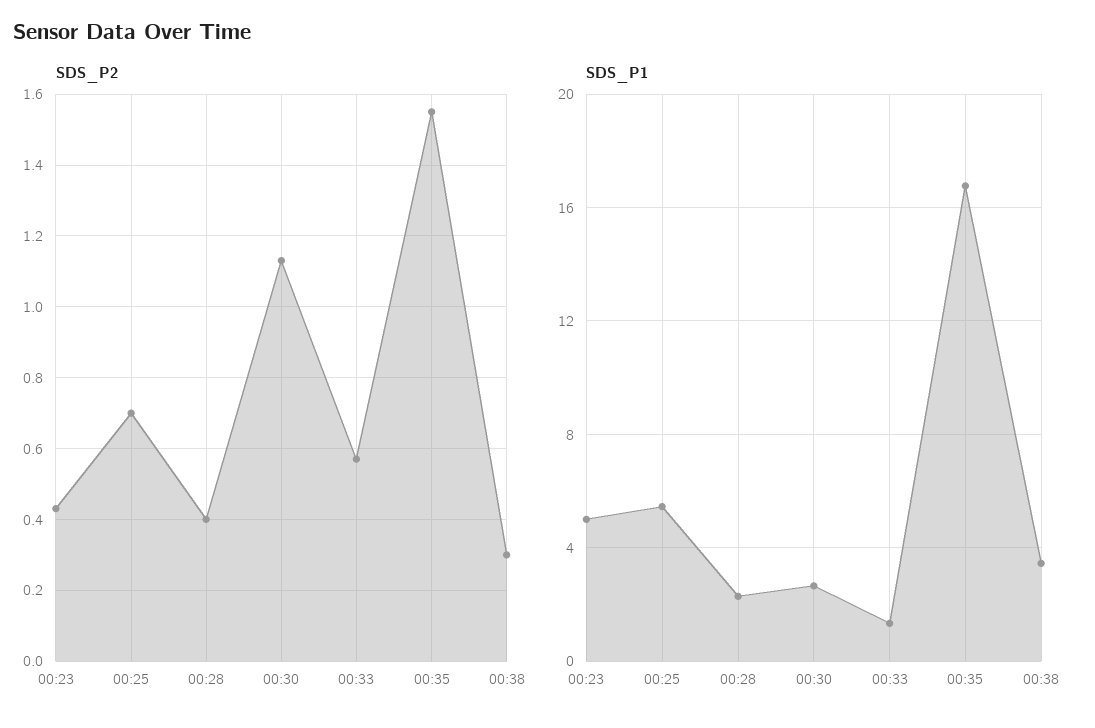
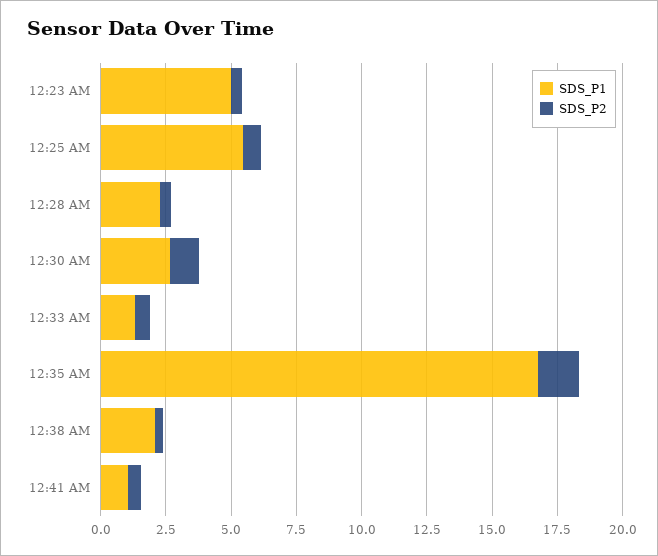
SDS_P1, 00:38: 3.5 -> 2
SDS_P1, 12:41 AM: none -> 1
SDS_P2, 12:41 AM: none -> 0.5

